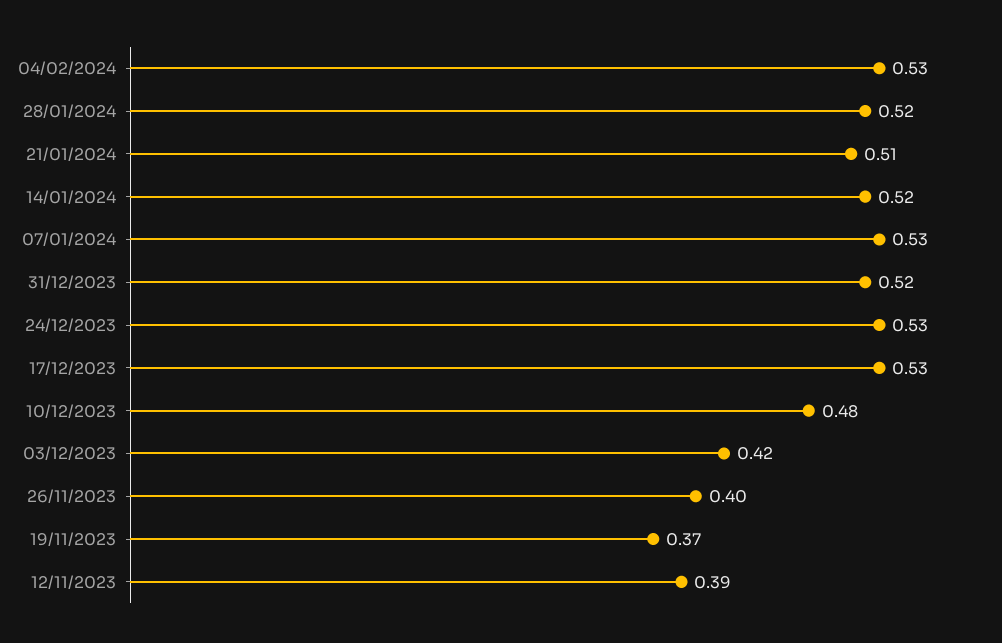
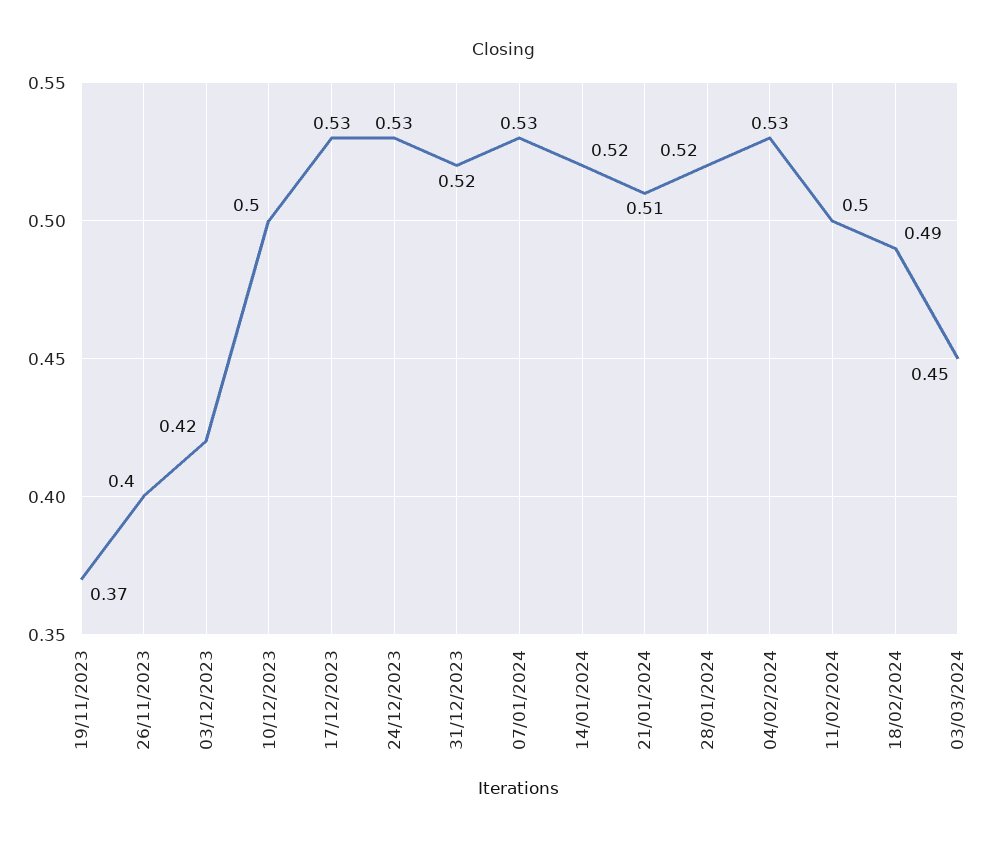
10/12/2023: 0.48 -> 0.5
12/11/2023: 0.39 -> none
11/02/2024: none -> 0.5
18/02/2024: none -> 0.49
03/03/2024: none -> 0.45

